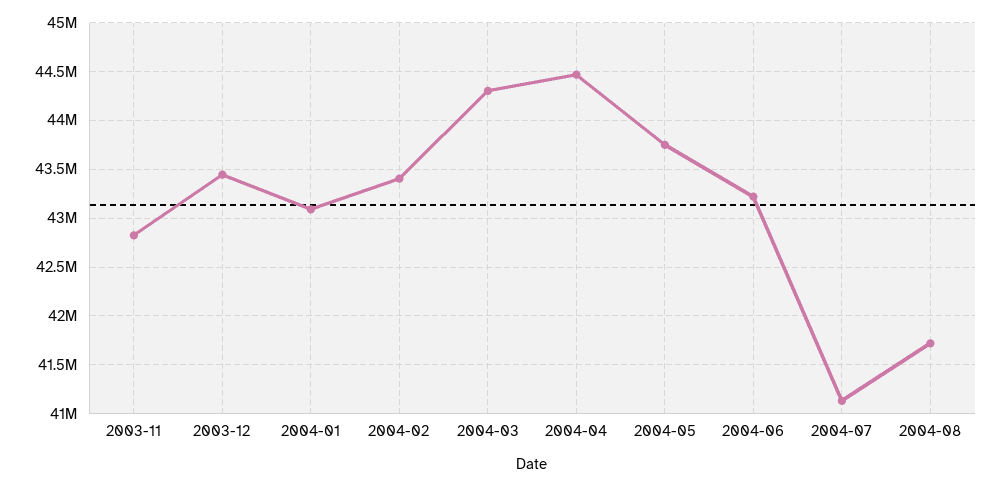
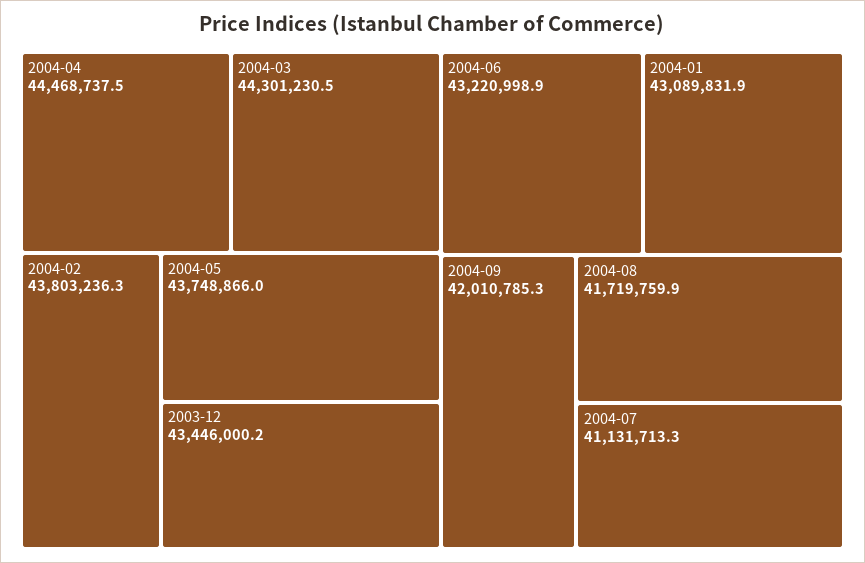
2003-11: 42800000 -> none
2004-02: 43400000 -> 43803236.3
2004-09: none -> 42010785.3

